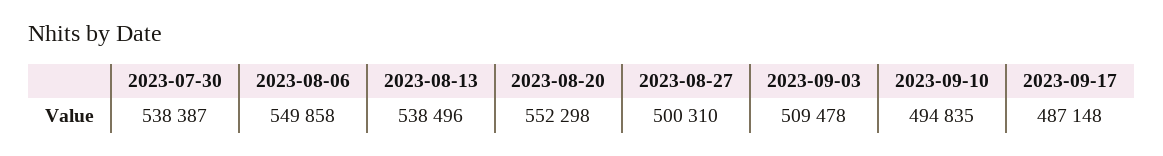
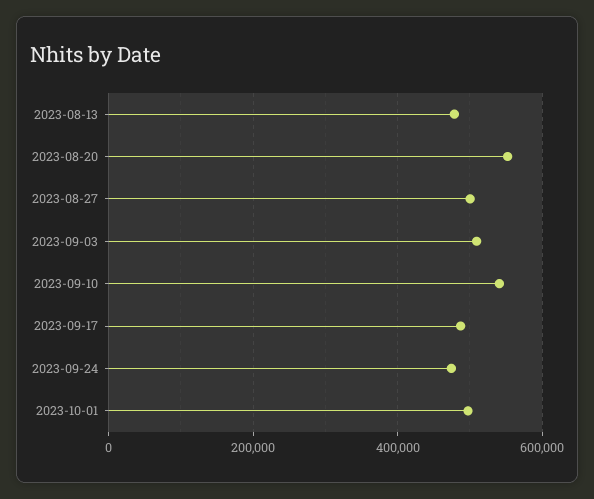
2023-07-30: 538387 -> none
2023-08-06: 549858 -> none
2023-08-13: 538496 -> 480000
2023-09-10: 494835 -> 540000
2023-09-24: none -> 480000
2023-10-01: none -> 500000

